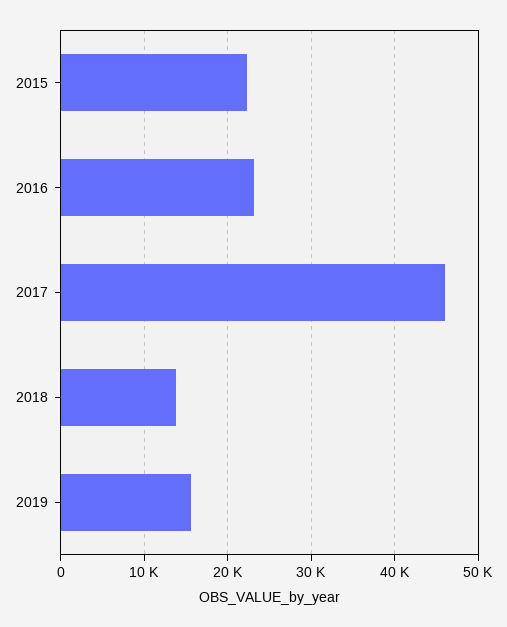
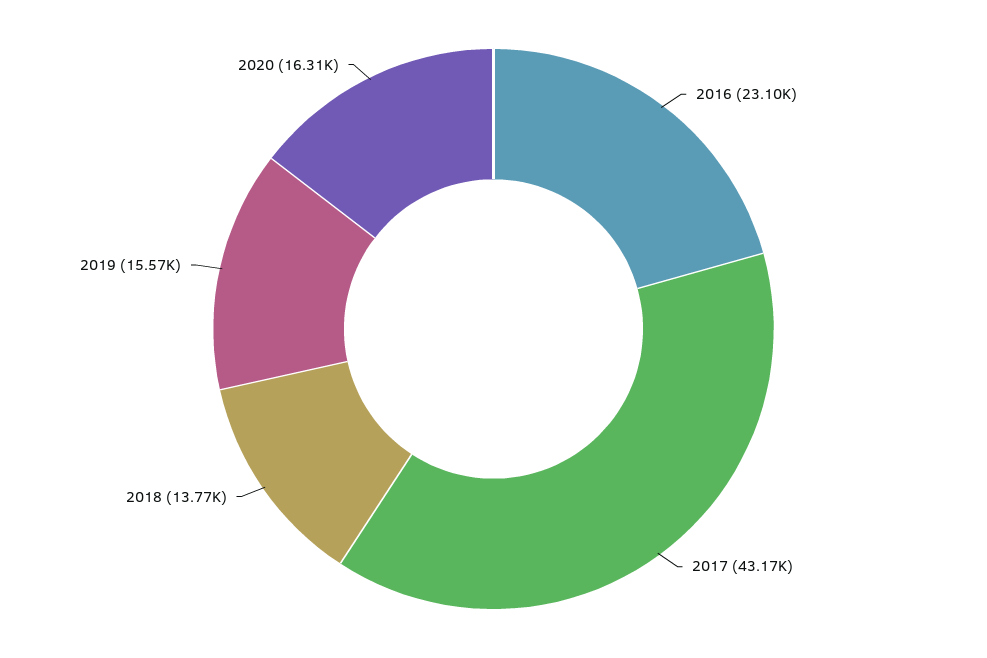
2015: 22000 -> none
2017: 46000 -> 43170
2020: none -> 16310

